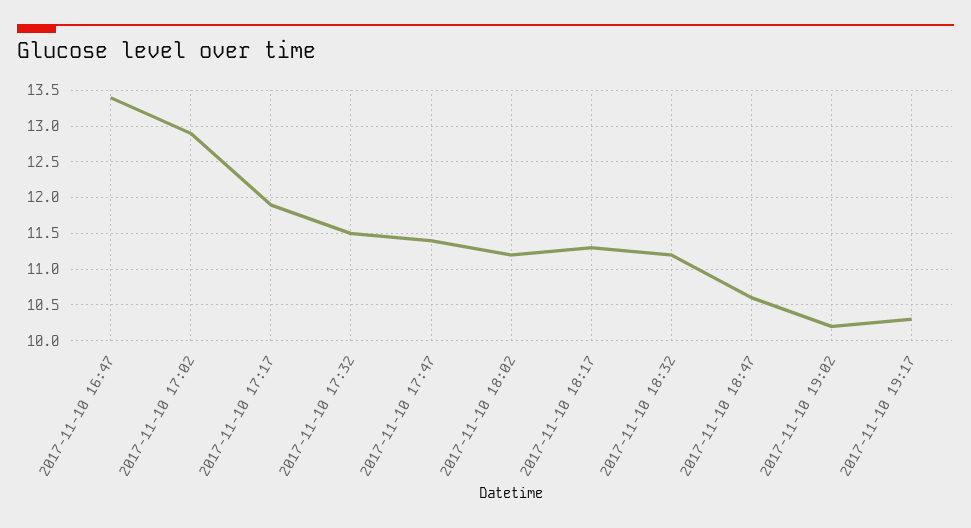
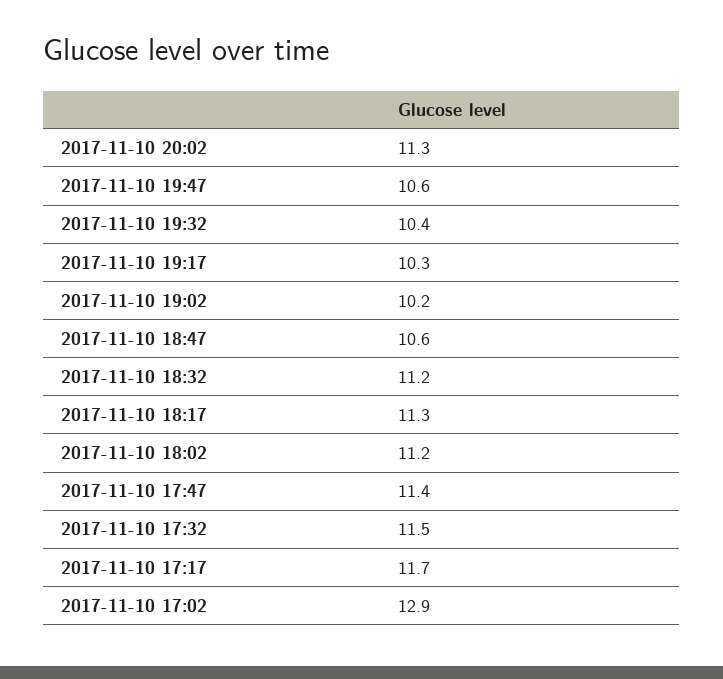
2017-11-10 16:47: 13.4 -> none
2017-11-10 17:17: 11.9 -> 11.7
2017-11-10 20:02: none -> 11.3
2017-11-10 19:47: none -> 10.6
2017-11-10 19:32: none -> 10.4

